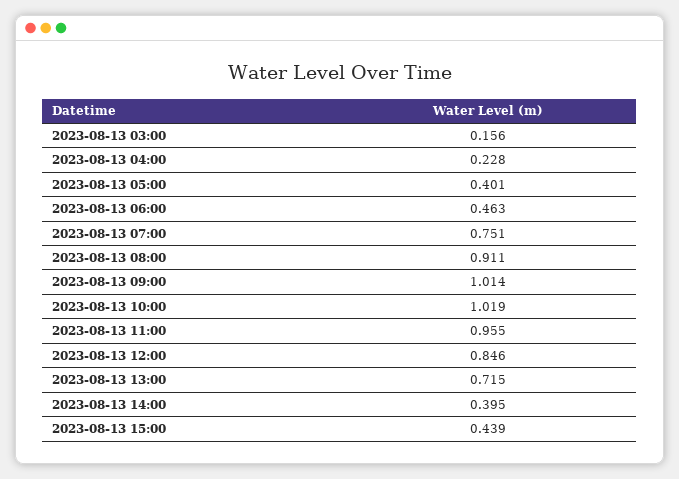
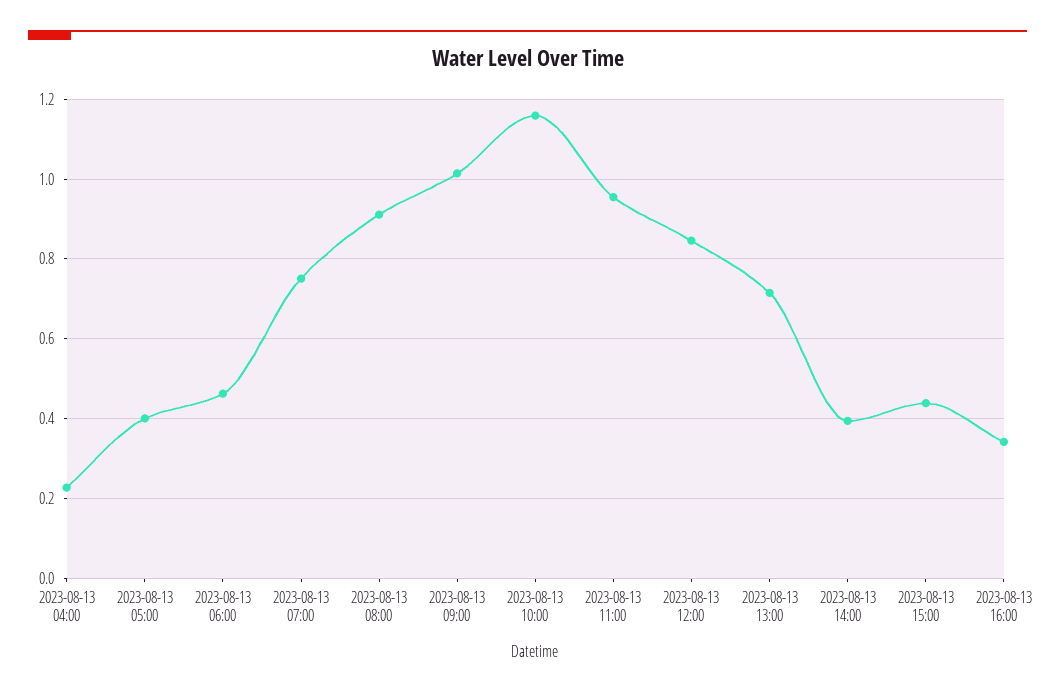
2023-08-13 03:00: 0.156 -> none
2023-08-13 10:00: 1.019 -> 1.16
2023-08-13 16:00: none -> 0.34

